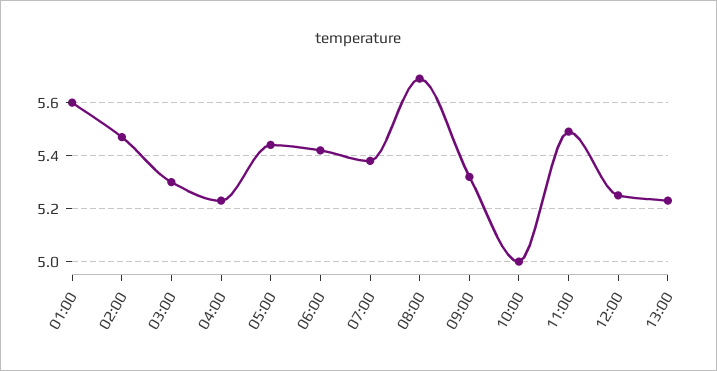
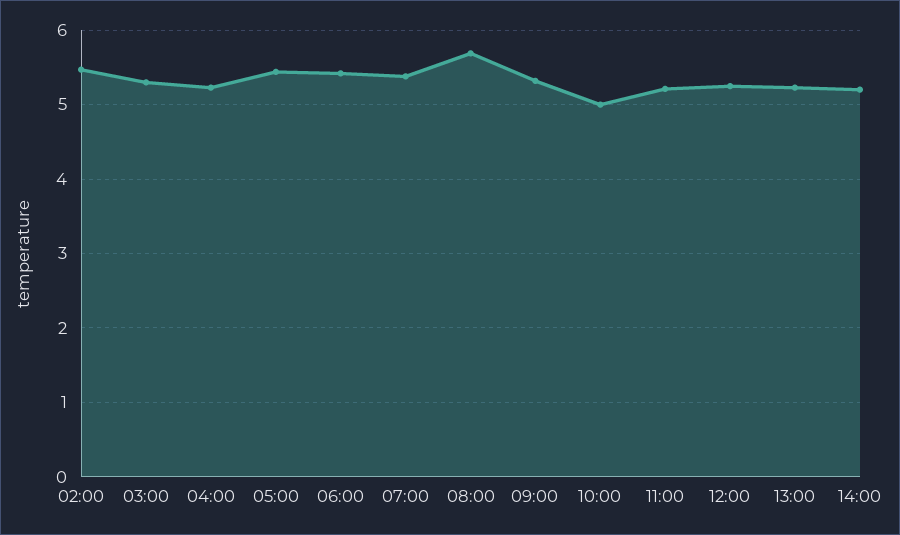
01:00: 5.6 -> none
11:00: 5.5 -> 5.2
14:00: none -> 5.2

